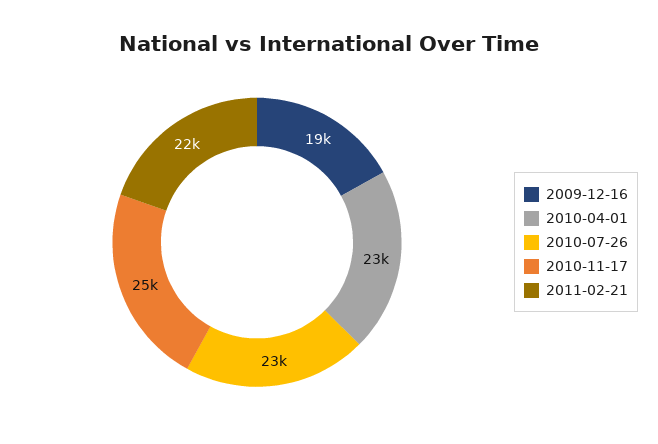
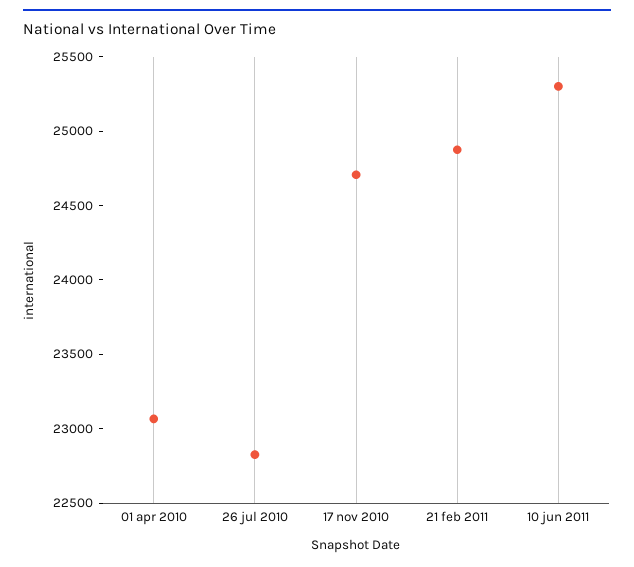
2009-12-16: 19000 -> none
2011-02-21: 22000 -> 24900
10 jun 2011: none -> 25300

